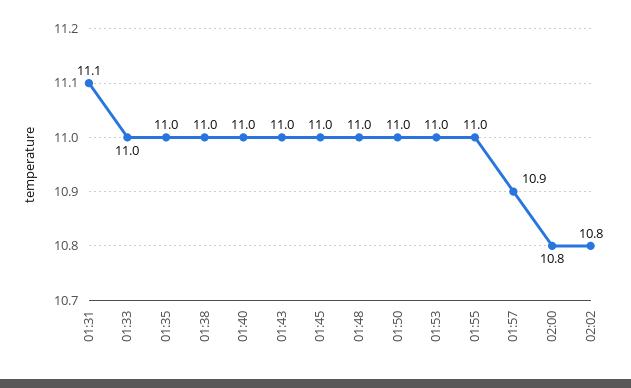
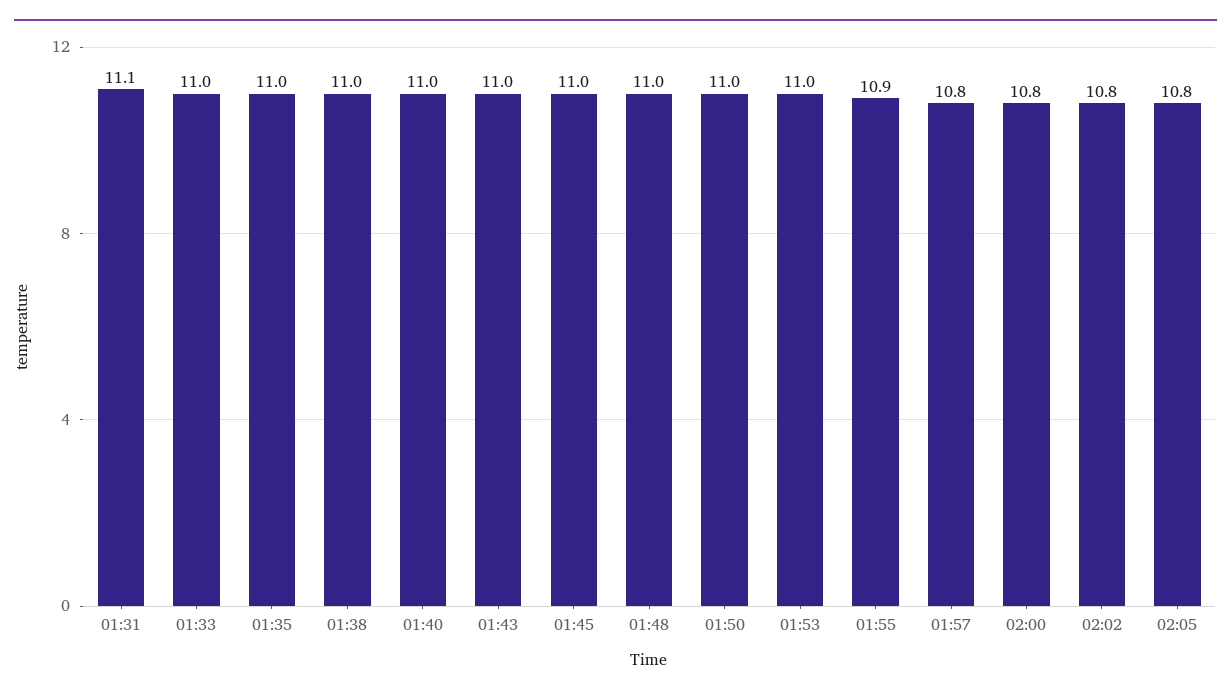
01:55: 11 -> 10.9
01:57: 10.9 -> 10.8
02:05: none -> 10.8

